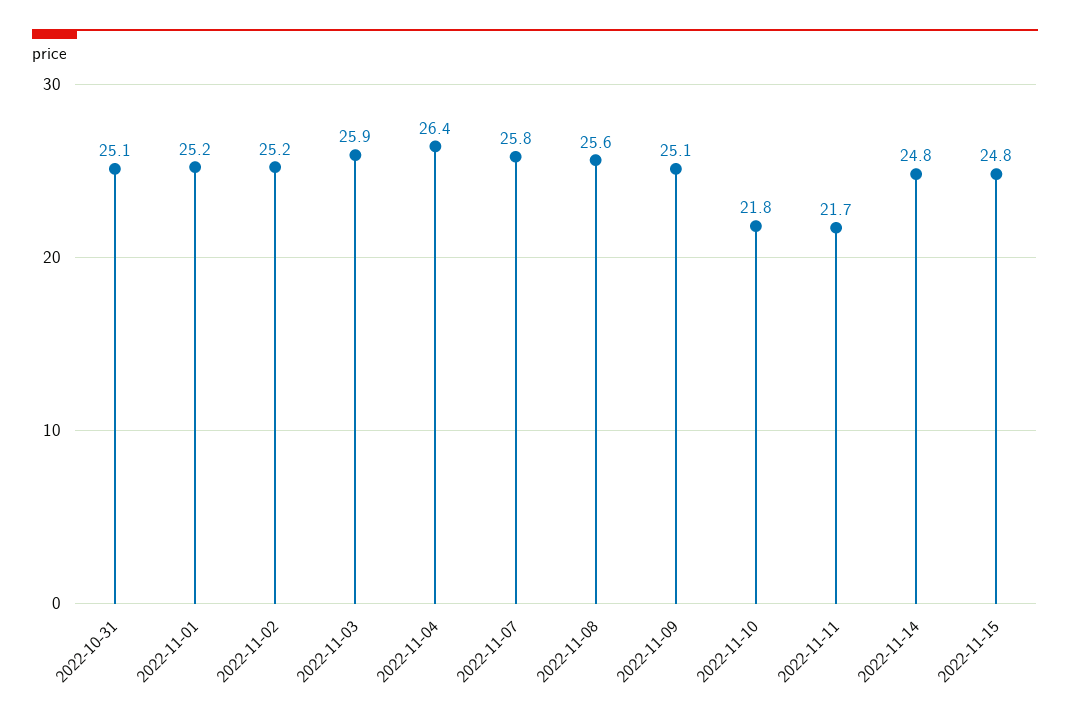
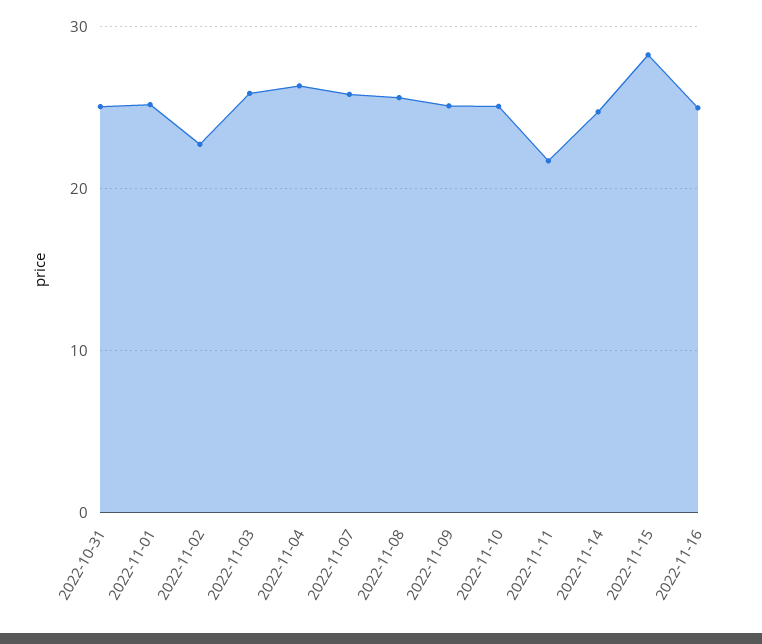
2022-11-02: 25.2 -> 23
2022-11-10: 21.8 -> 25
2022-11-15: 24.8 -> 28
2022-11-16: none -> 25

